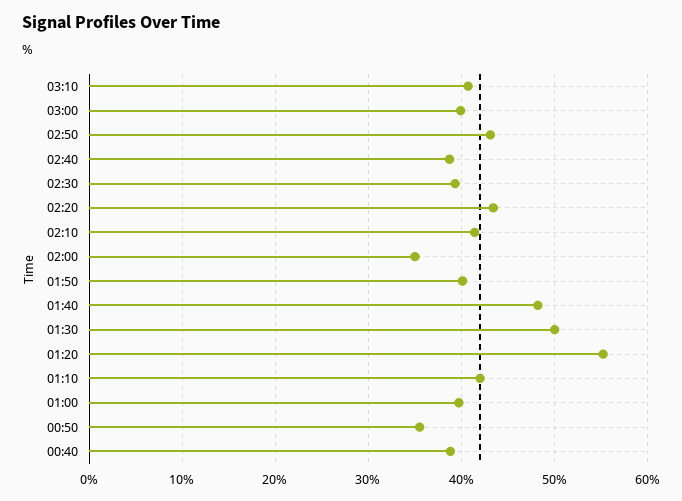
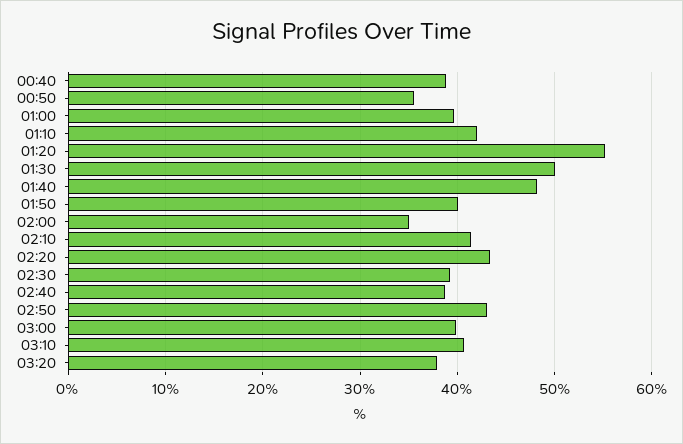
03:20: none -> 38

